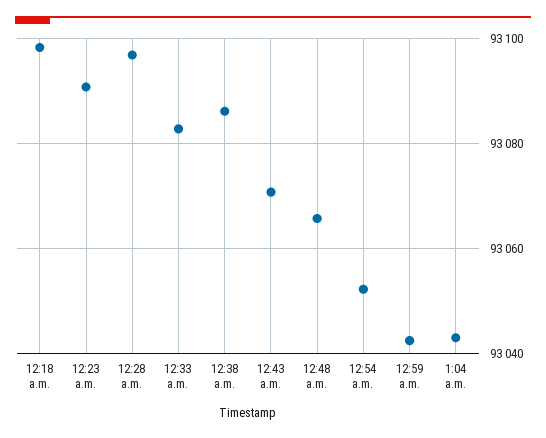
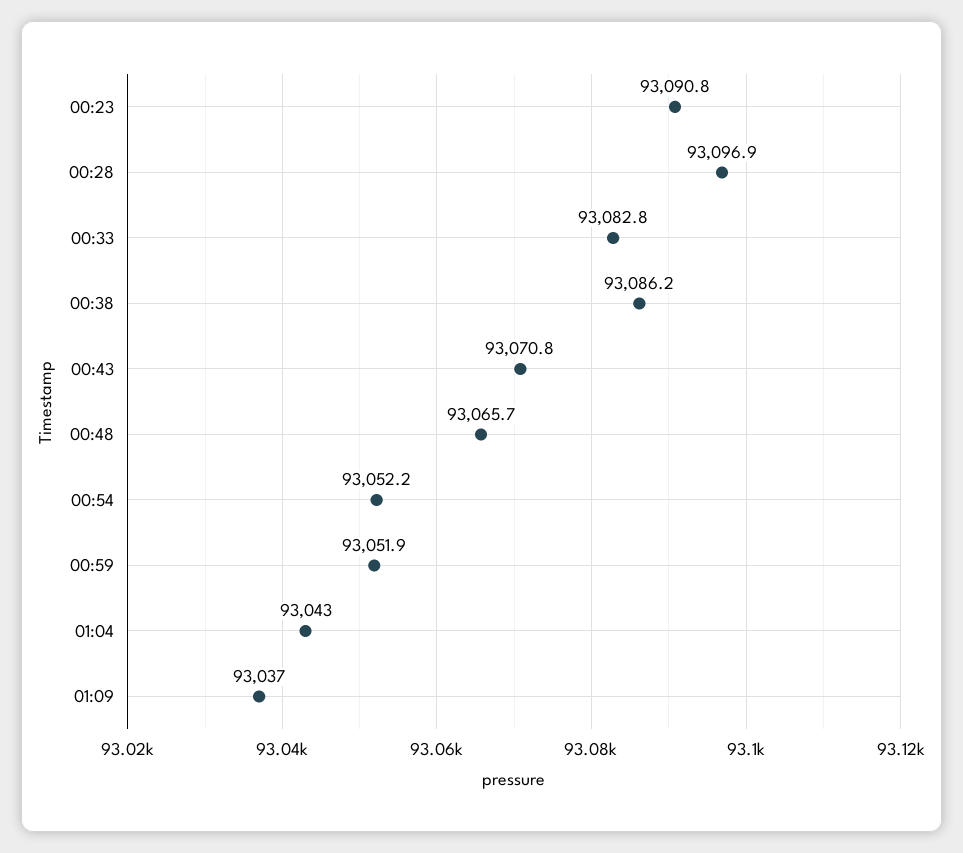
12:18 a.m.: 93098 -> none
12:59 a.m.: 93042 -> 93051.9
01:09: none -> 93037

